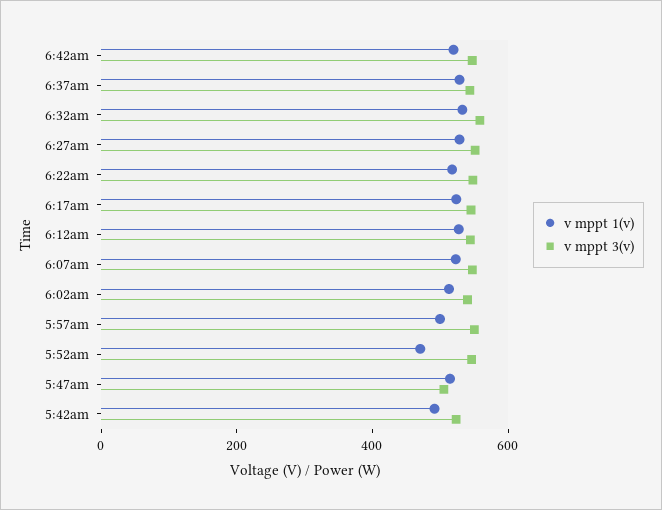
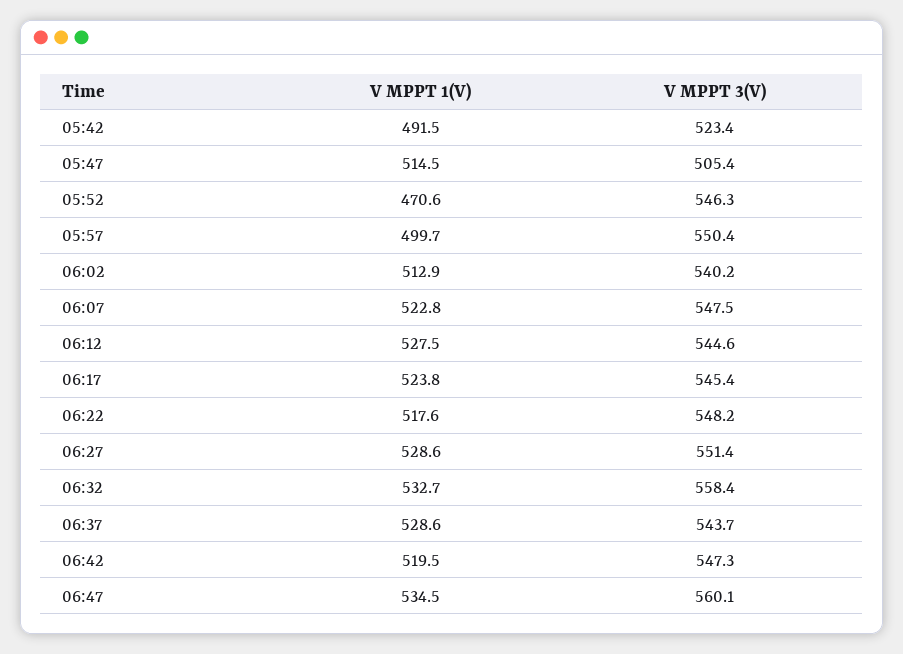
v mppt 1(v), 06:47: none -> 534.5
v mppt 3(v), 06:47: none -> 560.1

